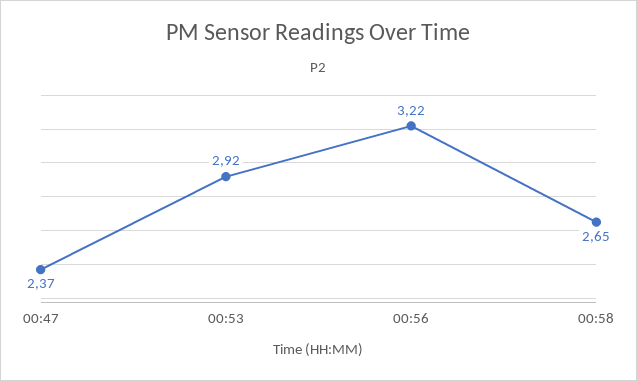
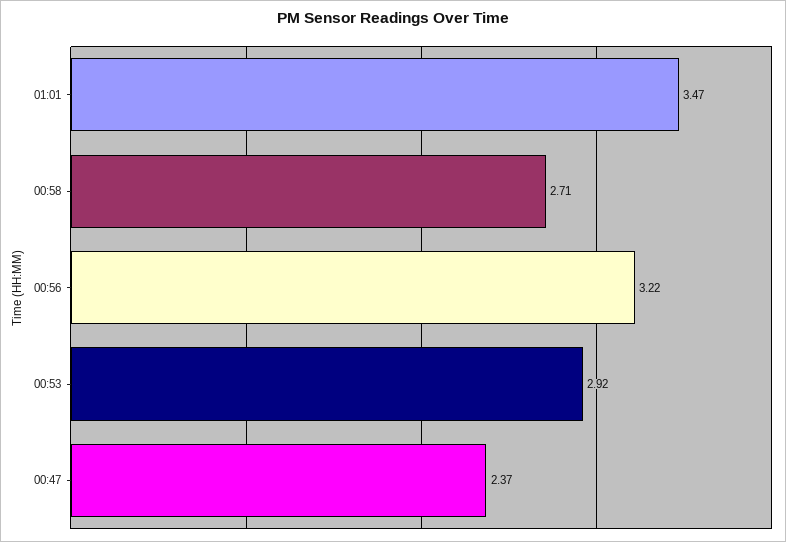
00:58: 2.65 -> 2.71
01:01: none -> 3.47

